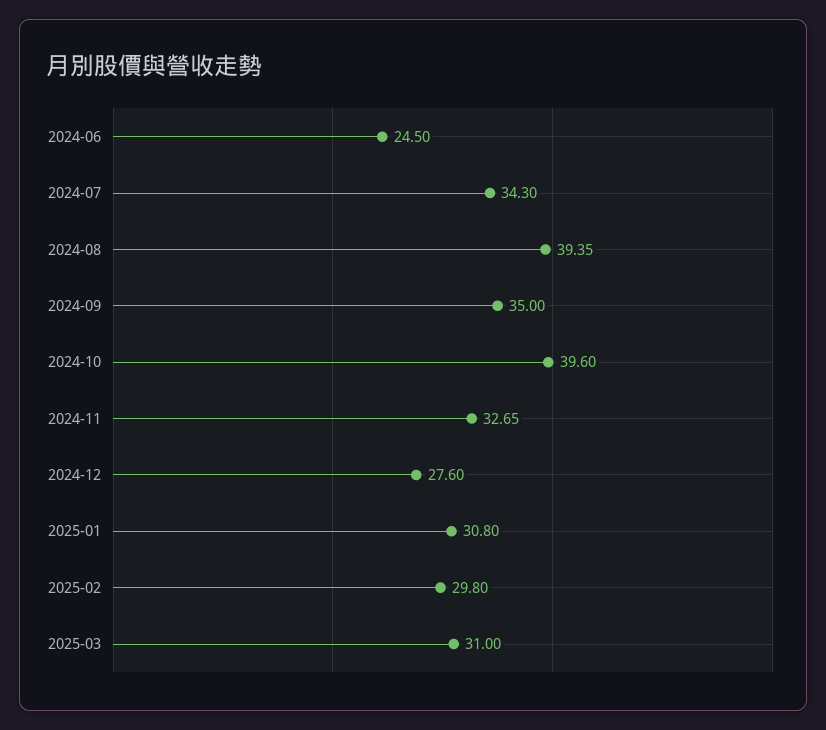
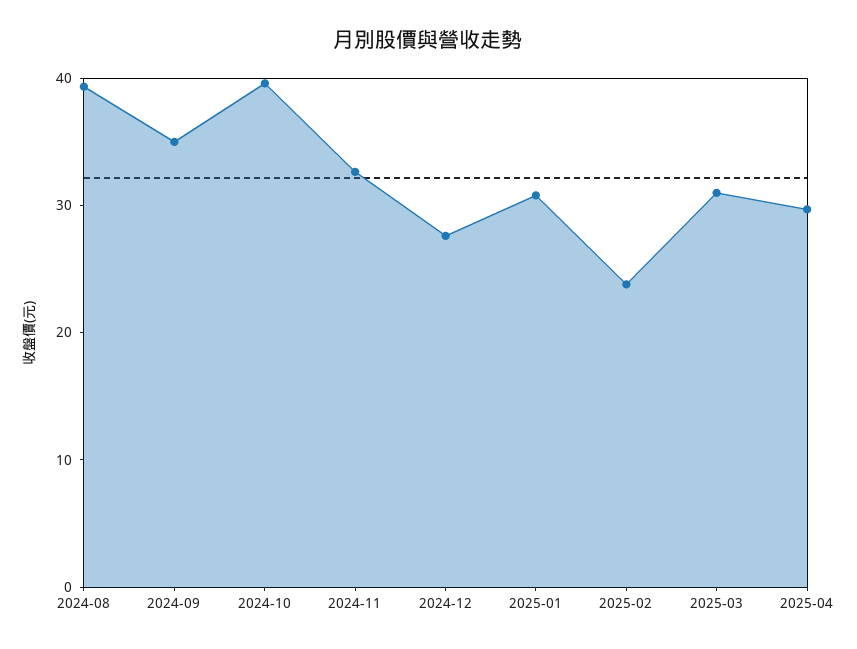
2024-06: 24.5 -> none
2024-07: 34.3 -> none
2025-02: 29.8 -> 24
2025-04: none -> 30

